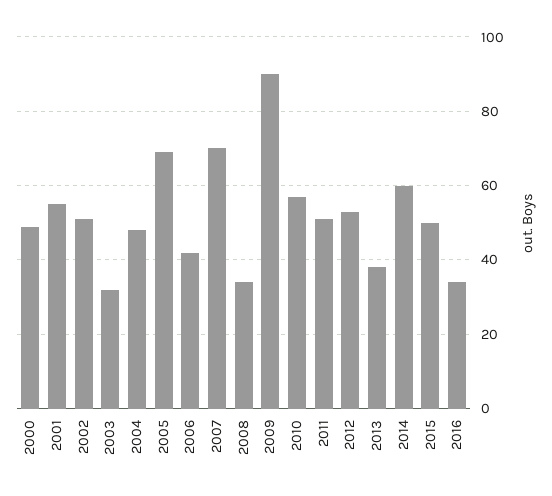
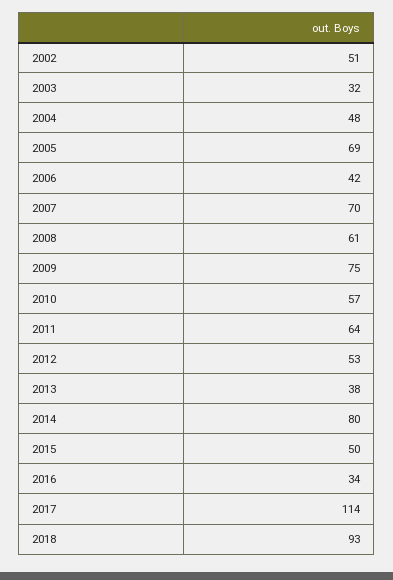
2000: 50 -> none
2001: 55 -> none
2008: 35 -> 61
2009: 90 -> 75
2011: 50 -> 64
2014: 60 -> 80
2017: none -> 114
2018: none -> 93

